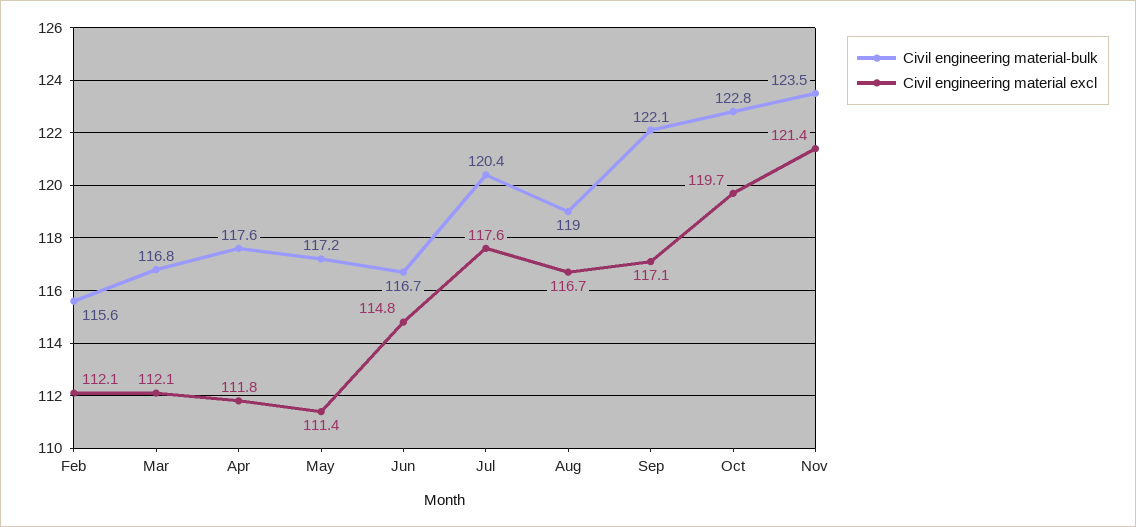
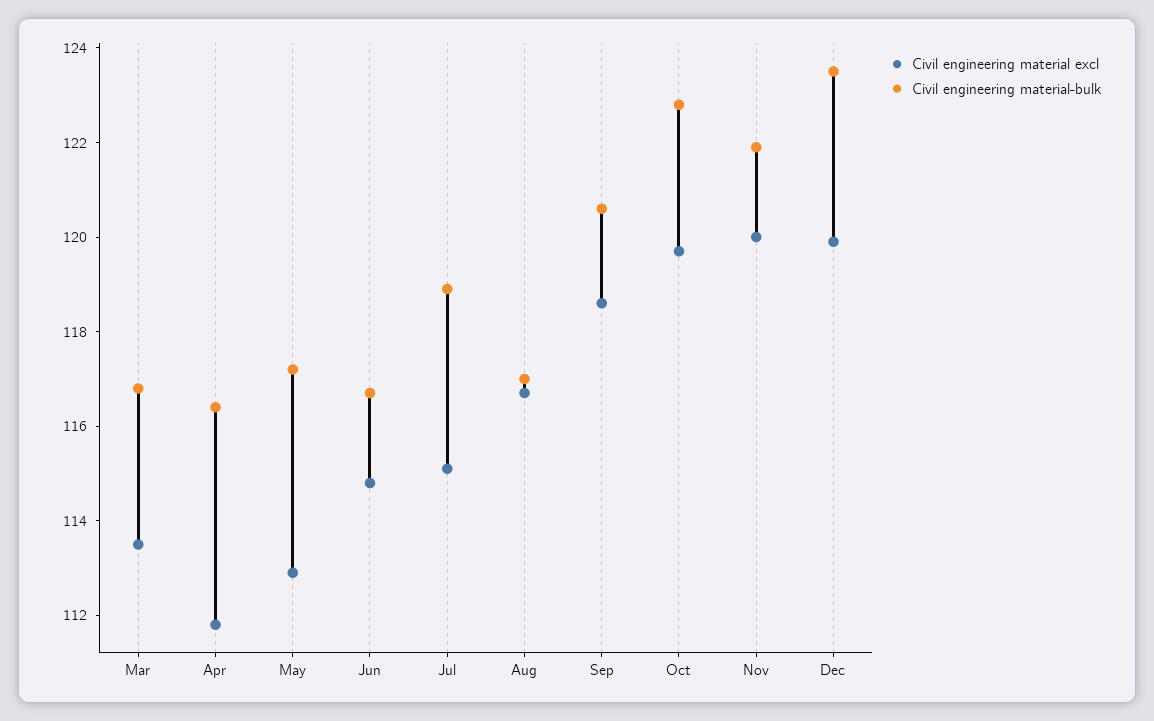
Civil engineering material-bulk, Feb: 115.6 -> none
Civil engineering material excl, Feb: 112.1 -> none
Civil engineering material excl, Mar: 112.1 -> 113.5
Civil engineering material-bulk, Apr: 117.6 -> 116.5
Civil engineering material excl, May: 111.4 -> 113
Civil engineering material-bulk, Jul: 120.4 -> 119
Civil engineering material excl, Jul: 117.6 -> 115
Civil engineering material-bulk, Aug: 119 -> 117
Civil engineering material-bulk, Sep: 122.1 -> 120.5
Civil engineering material excl, Sep: 117.1 -> 118.5
Civil engineering material-bulk, Nov: 123.5 -> 122
Civil engineering material excl, Nov: 121.4 -> 120
Civil engineering material excl, Dec: none -> 120
Civil engineering material-bulk, Dec: none -> 123.5

